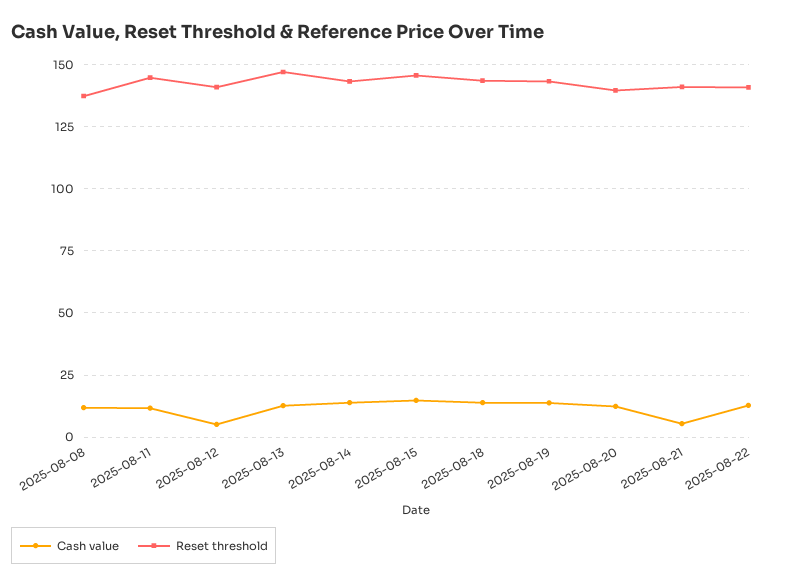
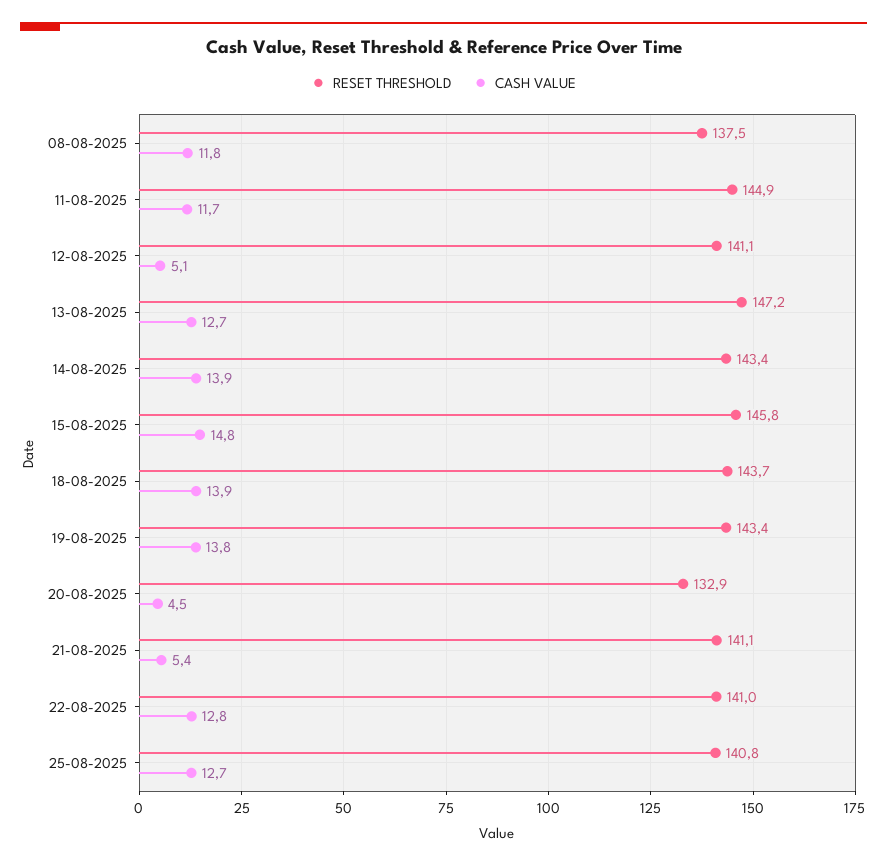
Cash value, 2025-08-20: 12.5 -> 4.5
Reset threshold, 2025-08-20: 140 -> 132.9
Reset threshold, 25-08-2025: none -> 140.8
Cash value, 25-08-2025: none -> 12.7

